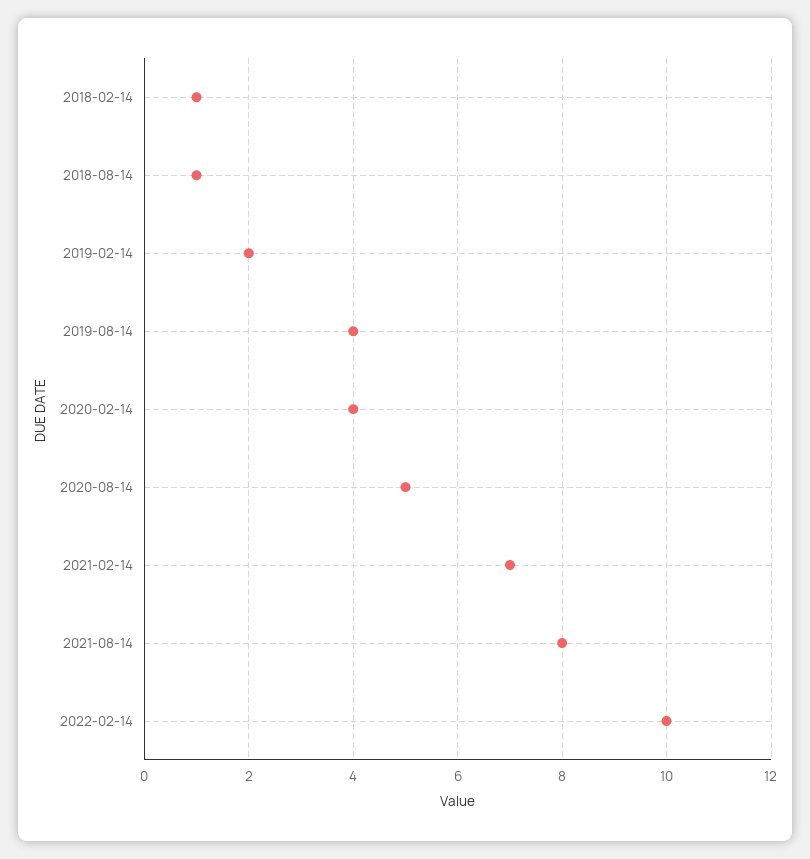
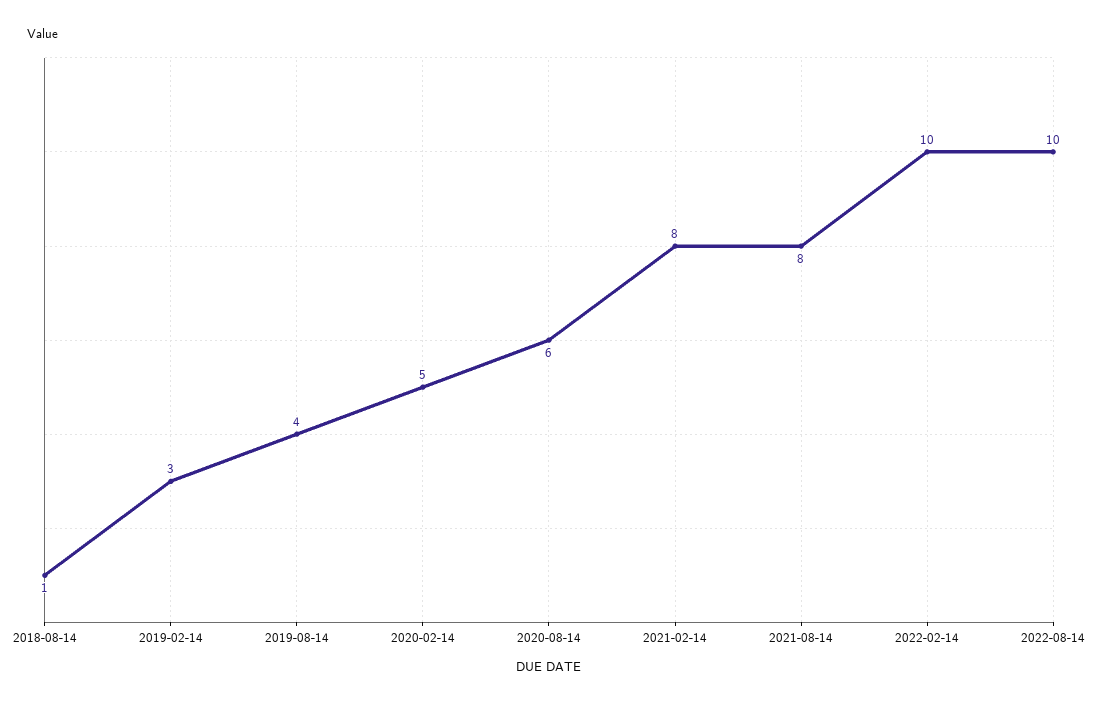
2018-02-14: 1 -> none
2019-02-14: 2 -> 3
2020-02-14: 4 -> 5
2020-08-14: 5 -> 6
2021-02-14: 7 -> 8
2022-08-14: none -> 10

